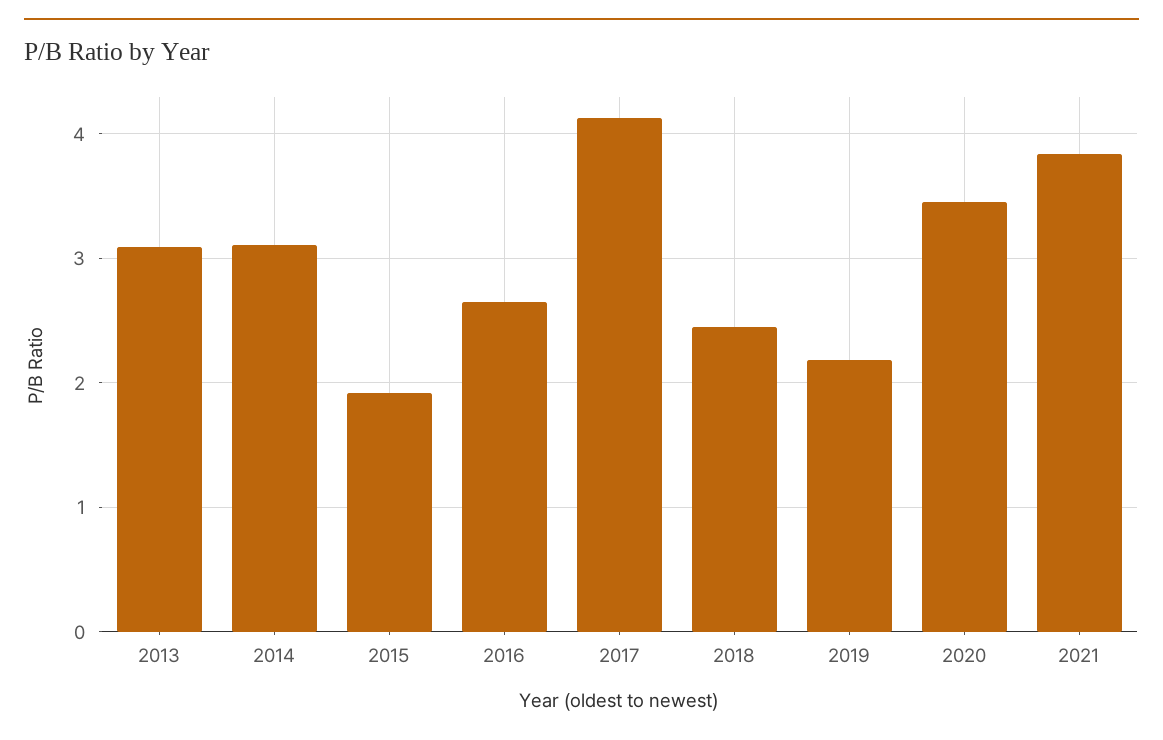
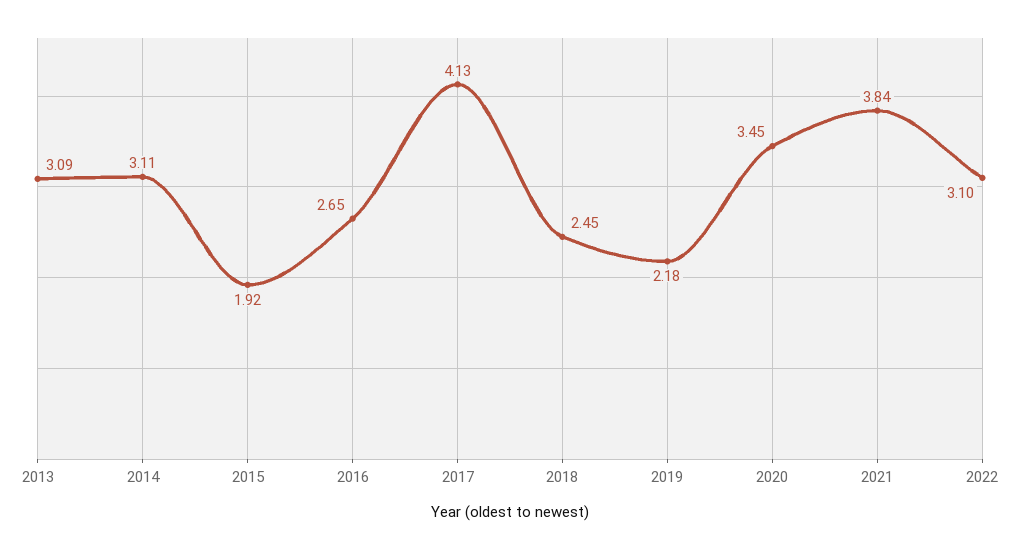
2022: none -> 3.1

